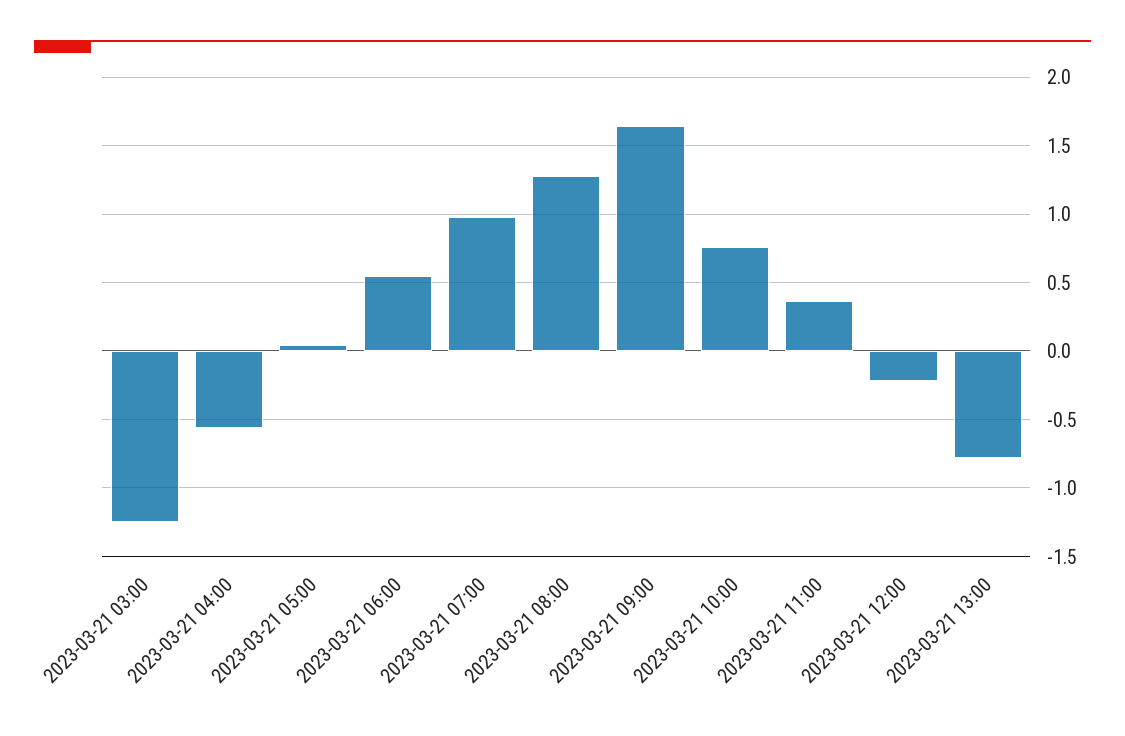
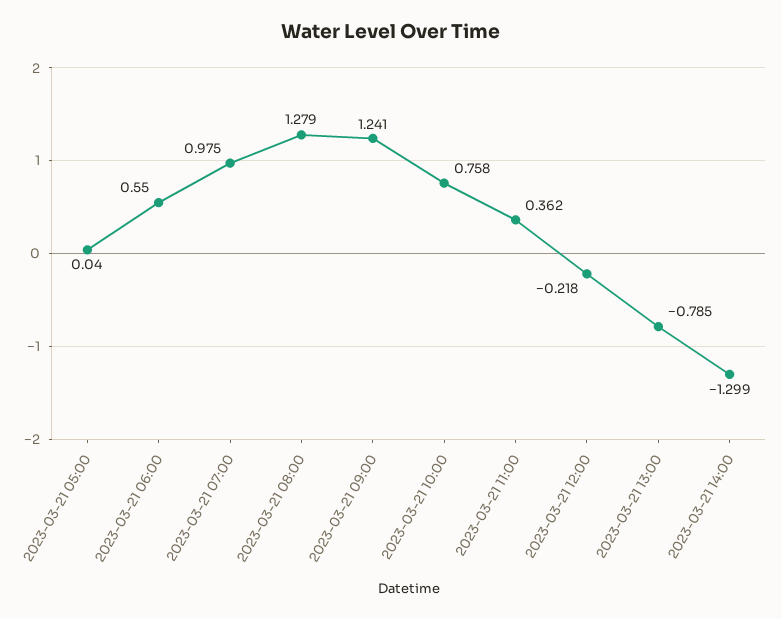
2023-03-21 03:00: -1.25 -> none
2023-03-21 04:00: -0.55 -> none
2023-03-21 09:00: 1.65 -> 1.241
2023-03-21 14:00: none -> -1.299

